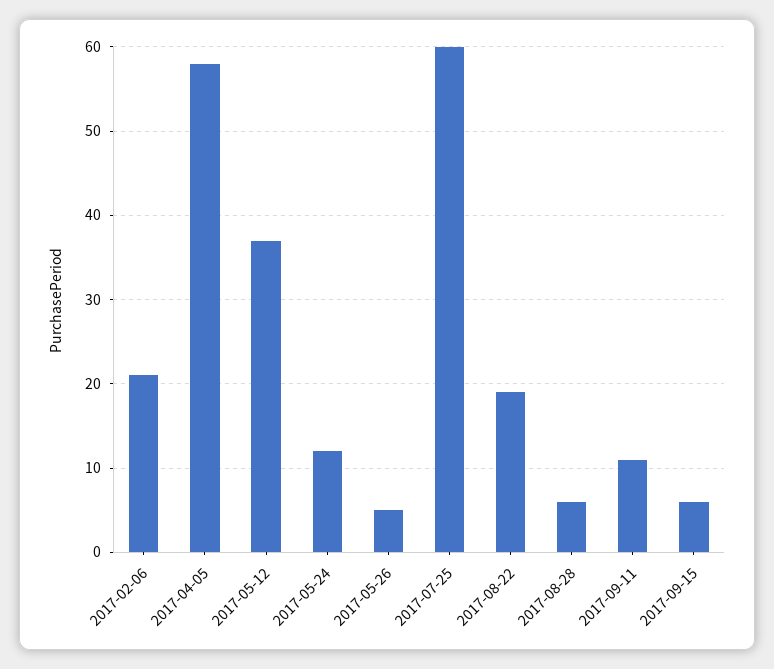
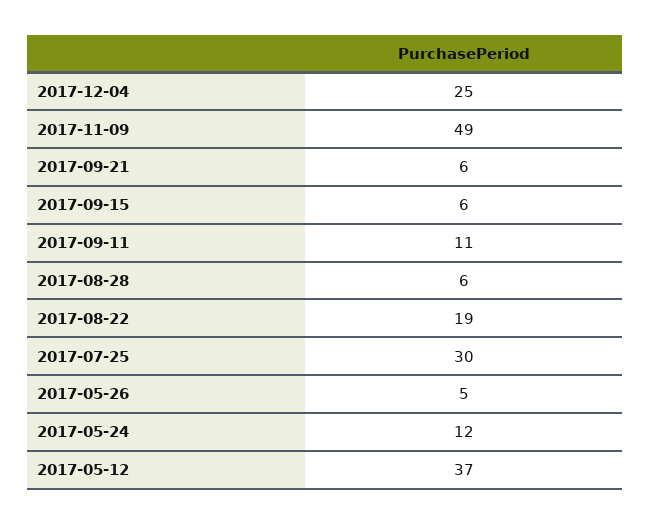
2017-02-06: 21 -> none
2017-04-05: 58 -> none
2017-07-25: 60 -> 30
2017-12-04: none -> 25
2017-11-09: none -> 49
2017-09-21: none -> 6

